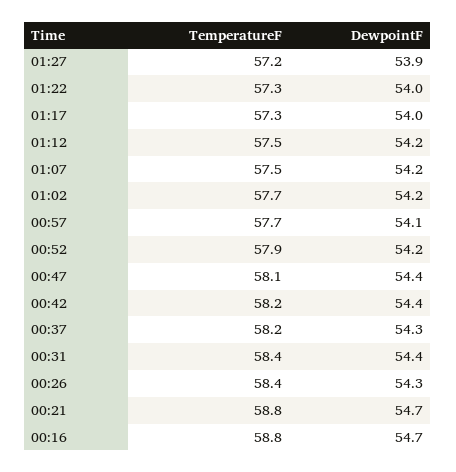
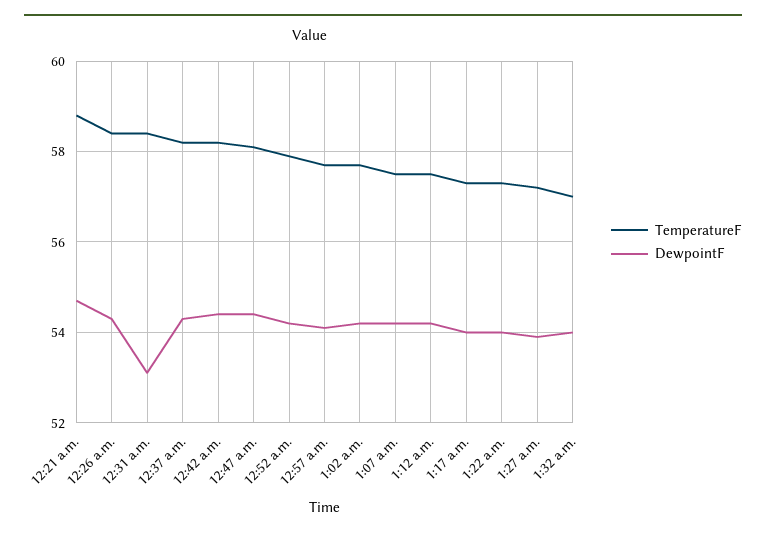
DewpointF, 00:31: 54.4 -> 53
TemperatureF, 00:16: 58.8 -> none
DewpointF, 00:16: 54.7 -> none
TemperatureF, 1:32 a.m.: none -> 57
DewpointF, 1:32 a.m.: none -> 54

